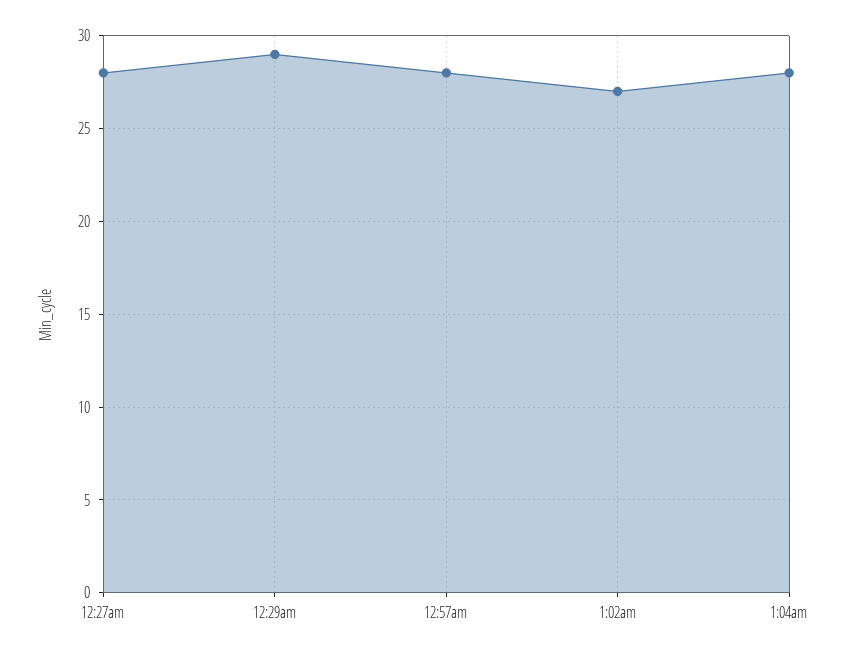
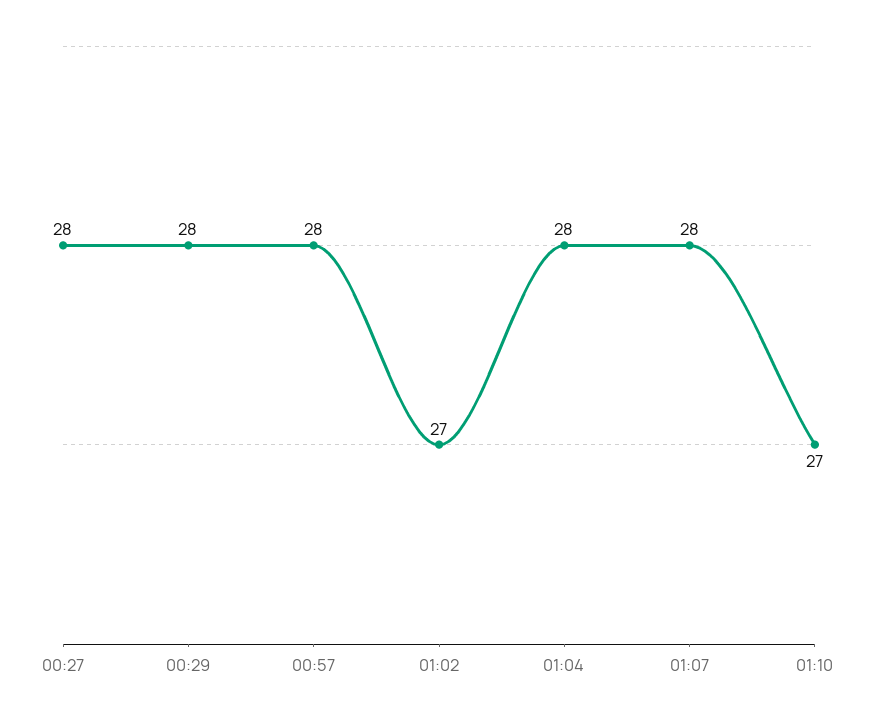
12:29am: 29 -> 28
01:07: none -> 28
01:10: none -> 27

